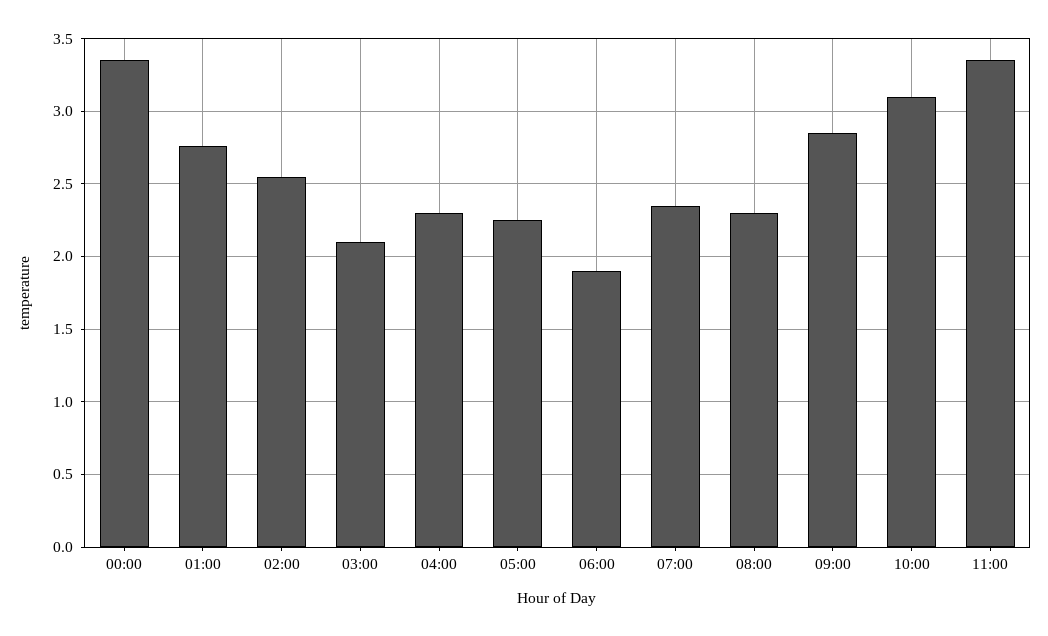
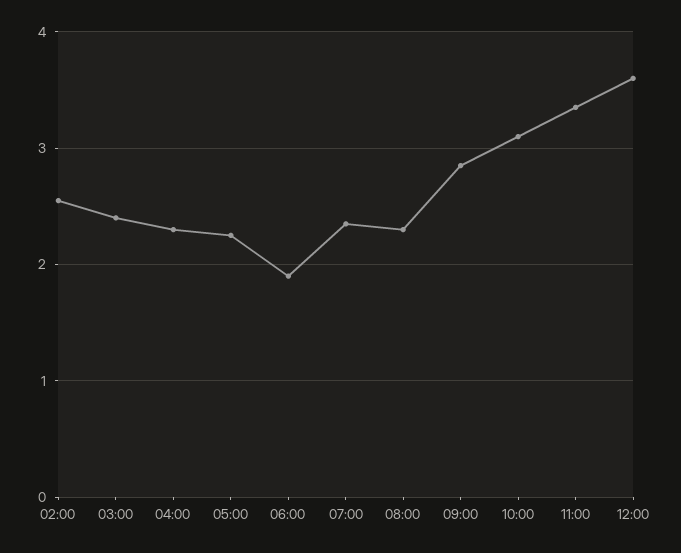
00:00: 3.35 -> none
01:00: 2.75 -> none
03:00: 2.1 -> 2.4
12:00: none -> 3.6

